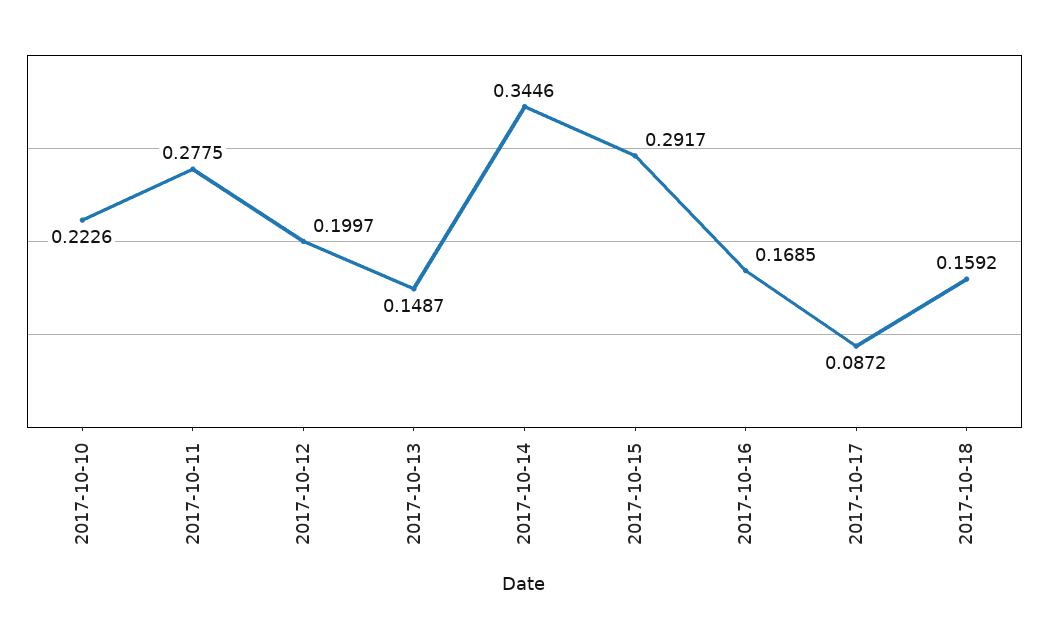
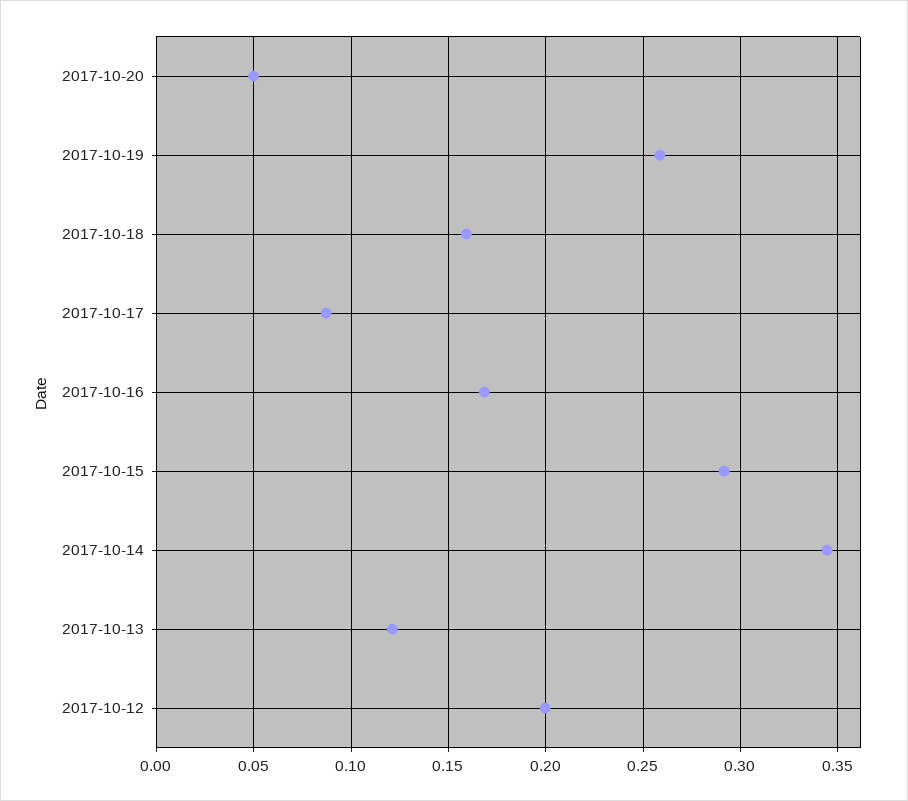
2017-10-10: 0.2226 -> none
2017-10-11: 0.2775 -> none
2017-10-13: 0.1487 -> 0.12
2017-10-20: none -> 0.05
2017-10-19: none -> 0.26

